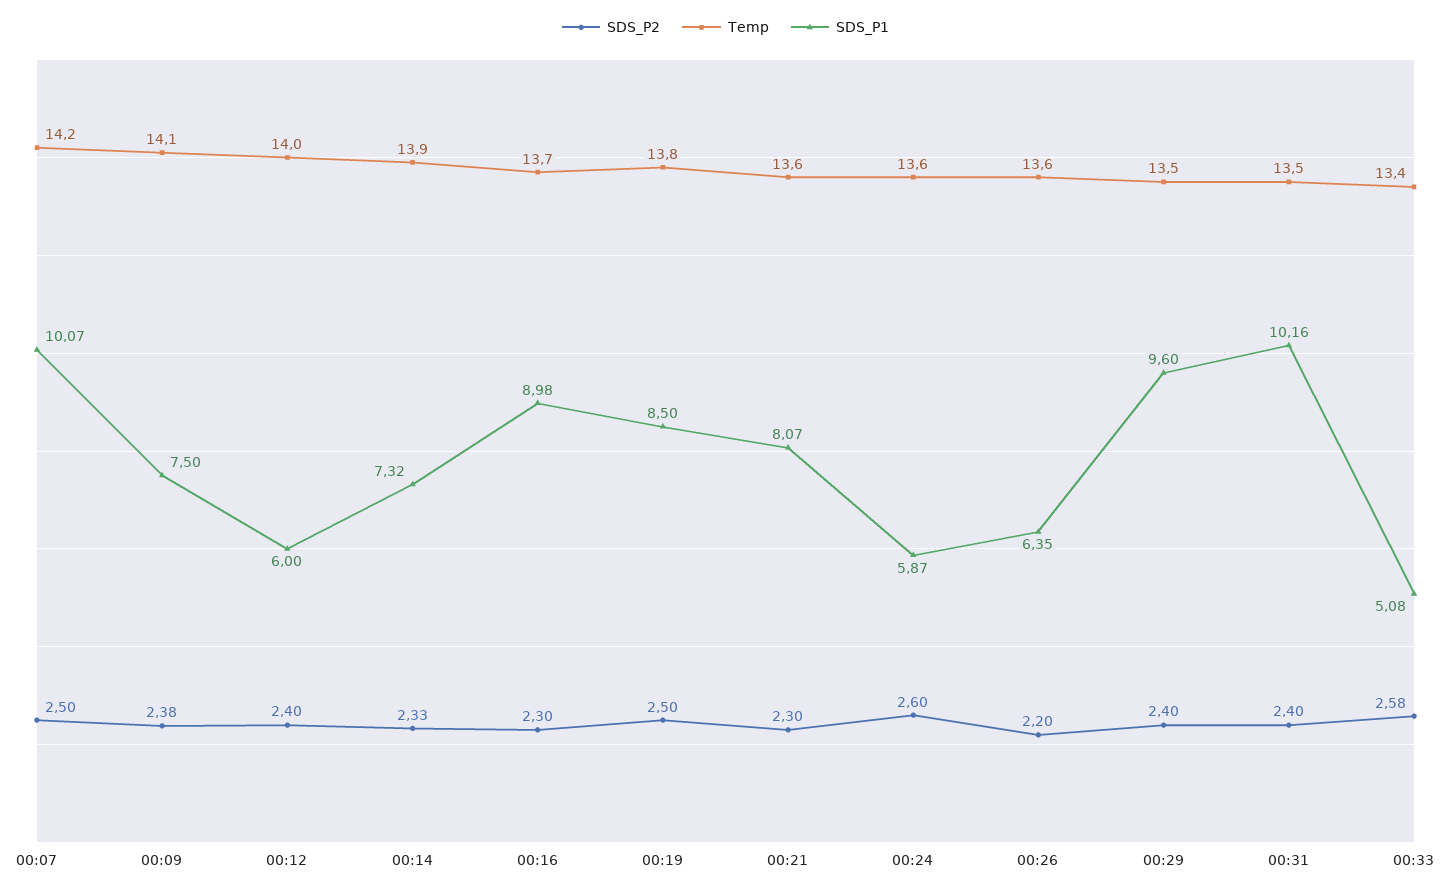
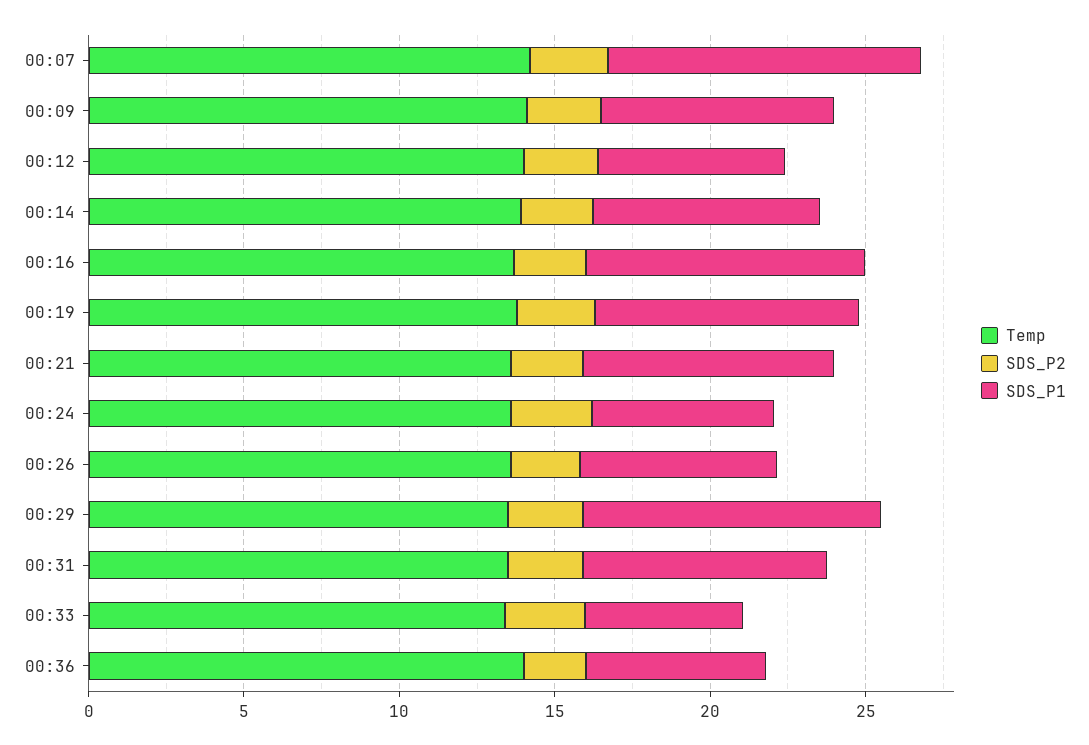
SDS_P1, 00:31: 10.16 -> 8
Temp, 00:36: none -> 14
SDS_P2, 00:36: none -> 2
SDS_P1, 00:36: none -> 6

